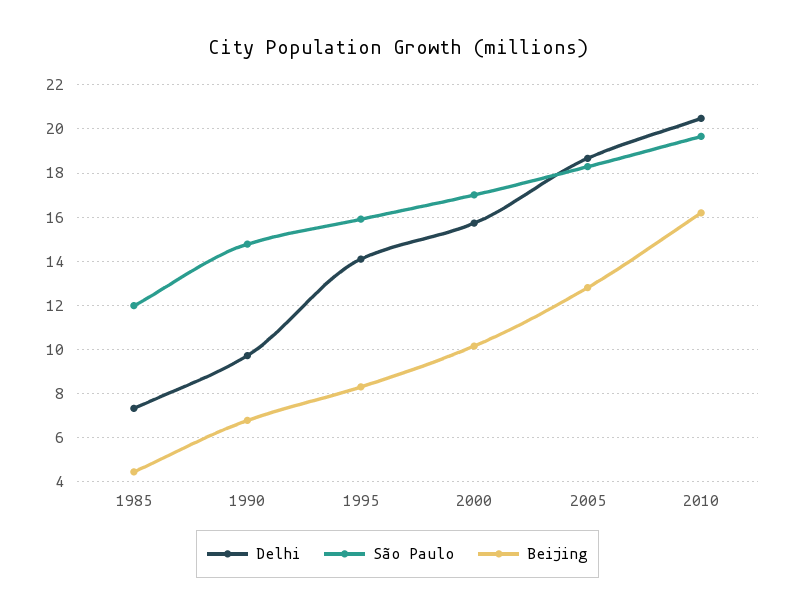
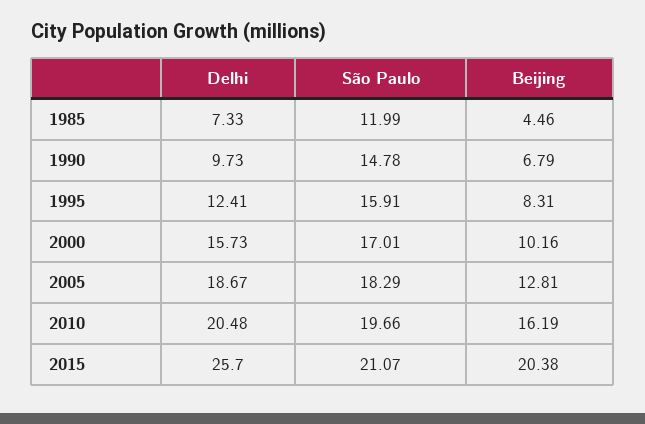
Delhi, 1995: 14 -> 12.41
Delhi, 2015: none -> 25.7
São Paulo, 2015: none -> 21.07
Beijing, 2015: none -> 20.38

